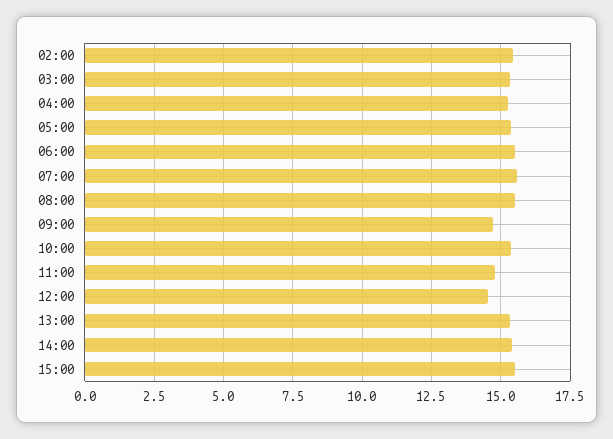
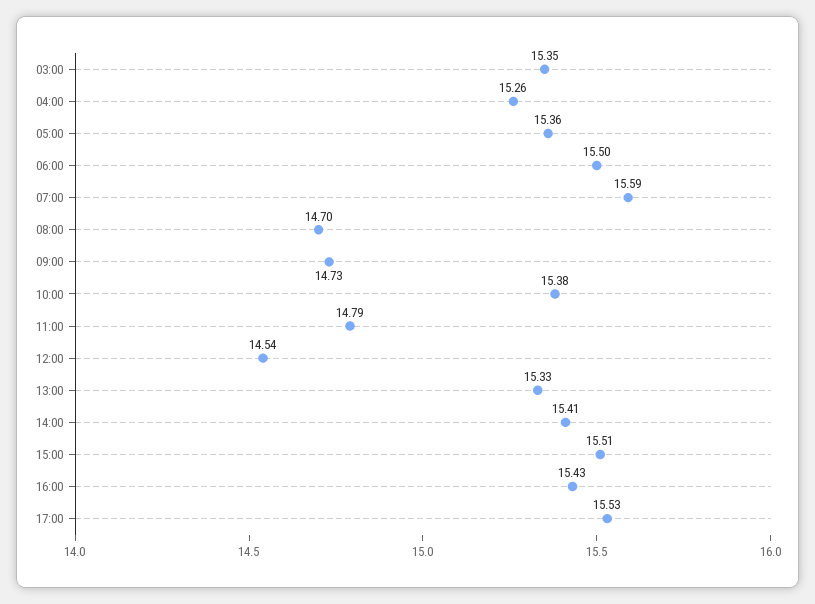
02:00: 15.5 -> none
08:00: 15.5 -> 14.7
16:00: none -> 15.43
17:00: none -> 15.53

